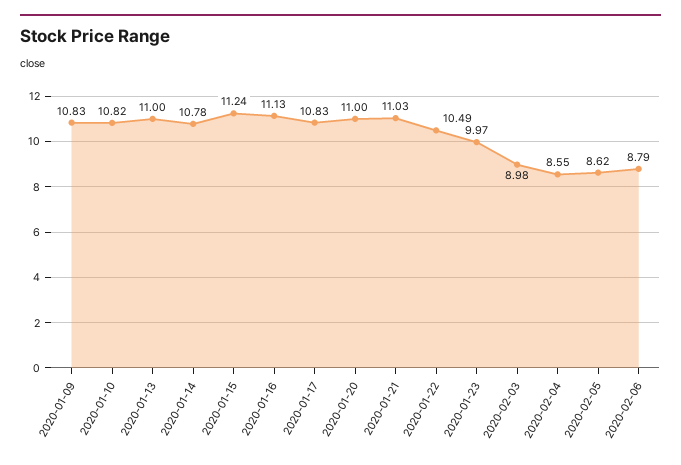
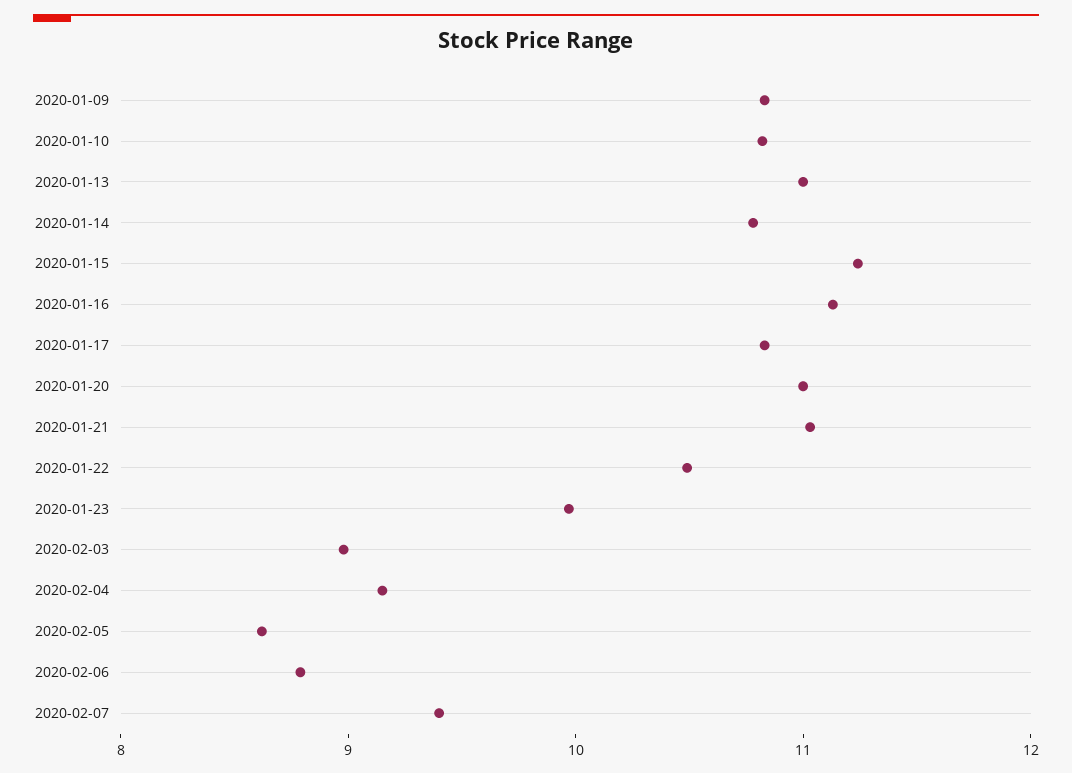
2020-02-04: 8.55 -> 9.2
2020-02-07: none -> 9.4

